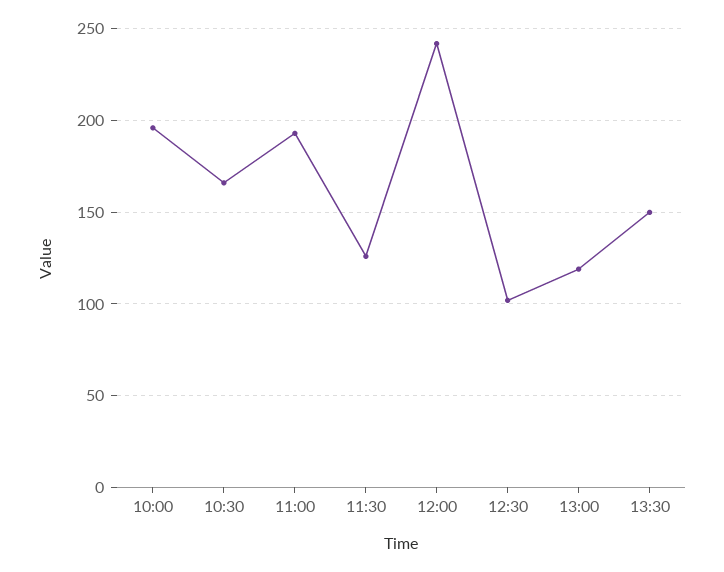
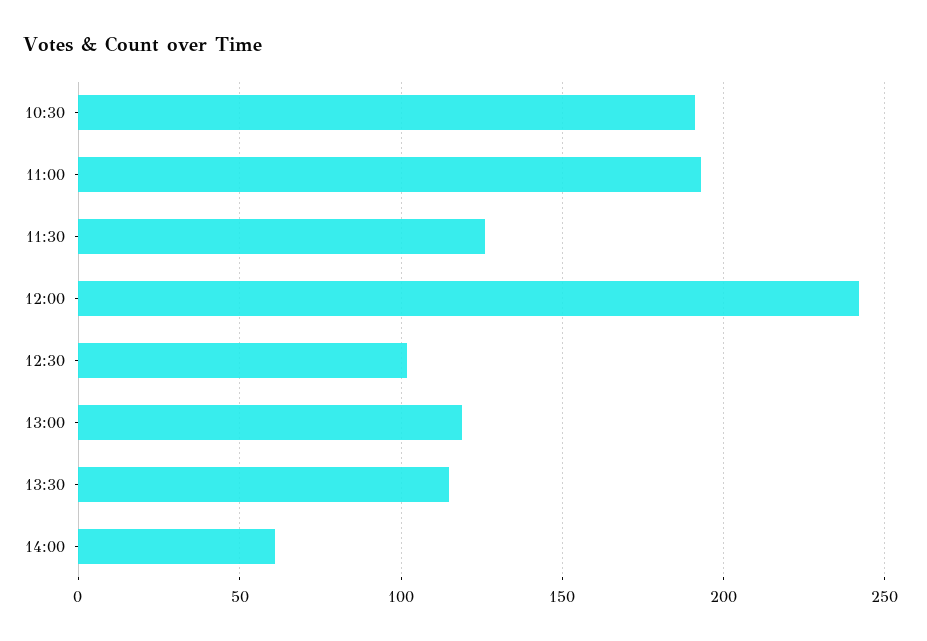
10:00: 195 -> none
10:30: 165 -> 190
13:30: 150 -> 115
14:00: none -> 60

